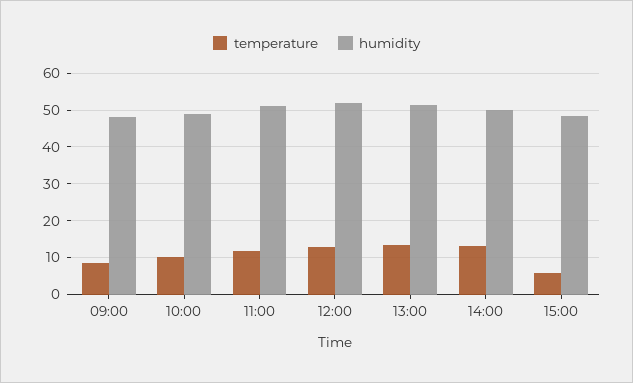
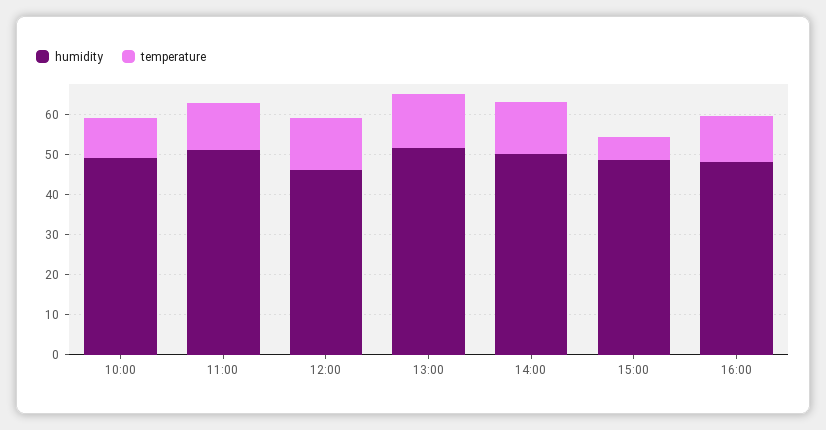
temperature, 09:00: 8 -> none
humidity, 09:00: 48 -> none
humidity, 12:00: 52 -> 46
humidity, 16:00: none -> 48
temperature, 16:00: none -> 12

